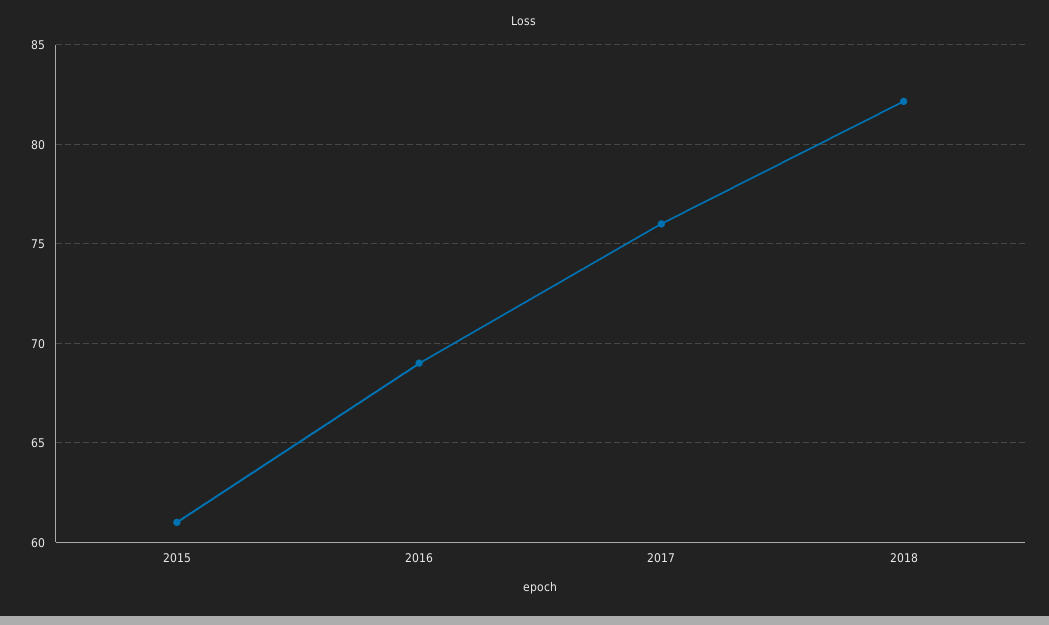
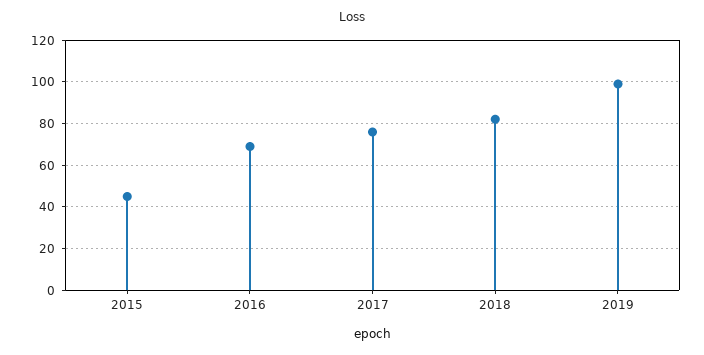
2015: 61 -> 45
2019: none -> 100

